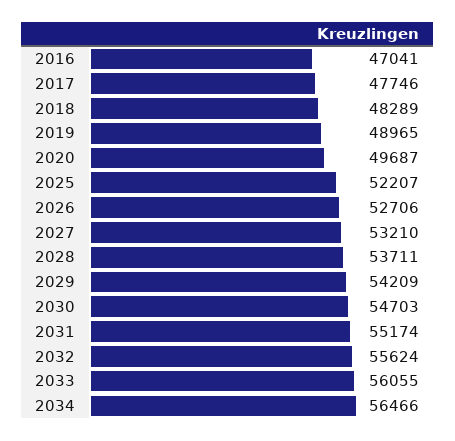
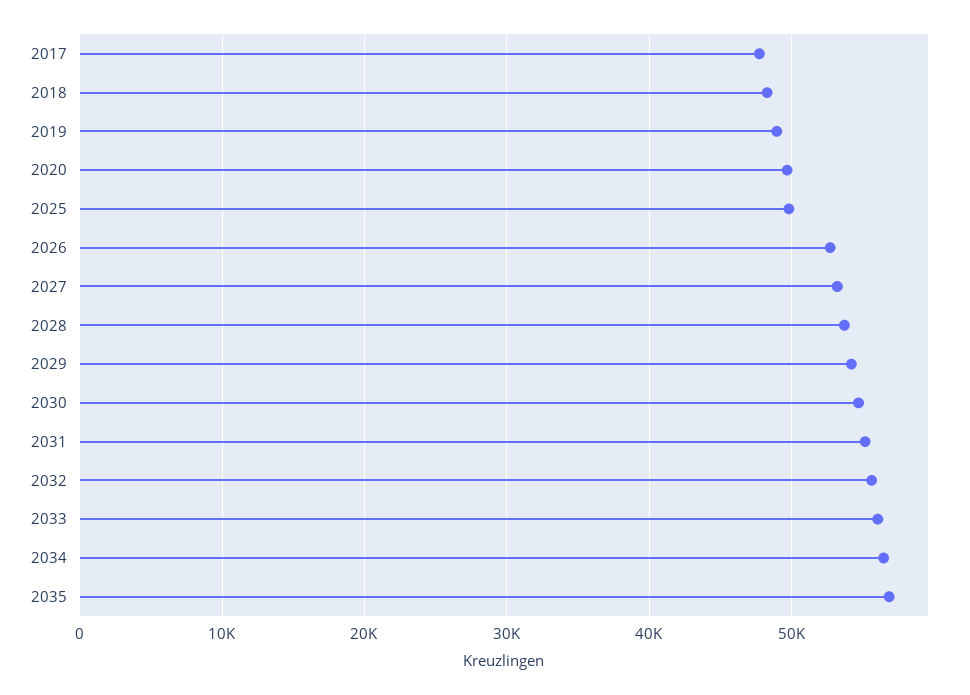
2016: 47041 -> none
2025: 52207 -> 50000
2035: none -> 57000

